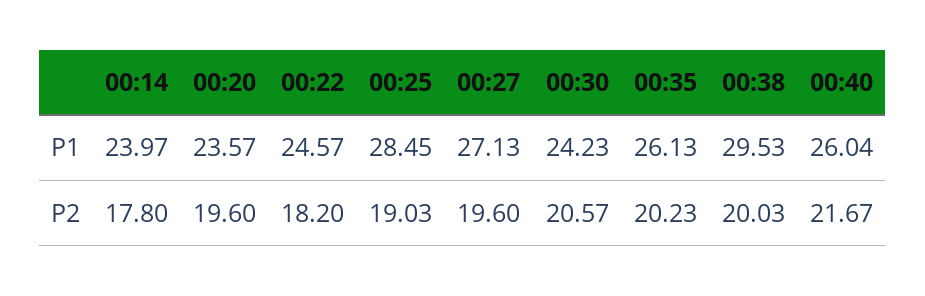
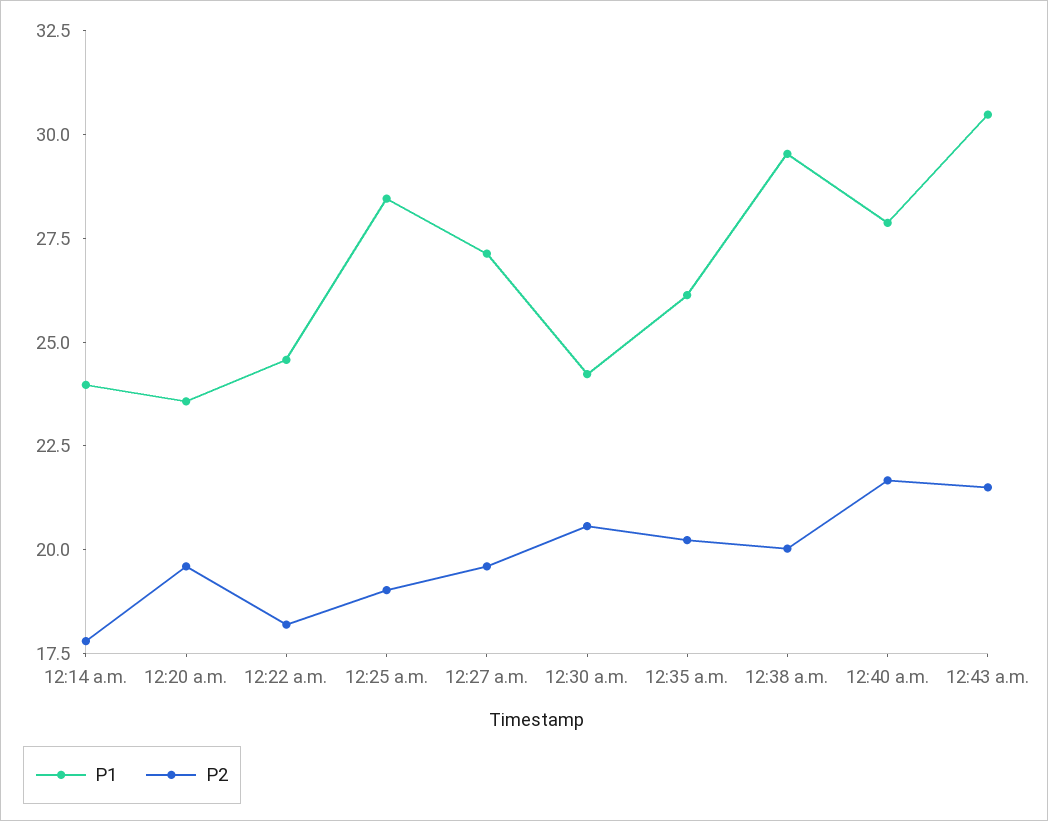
P1, 00:40: 26.04 -> 28
P1, 12:43 a.m.: none -> 30.5
P2, 12:43 a.m.: none -> 21.5

